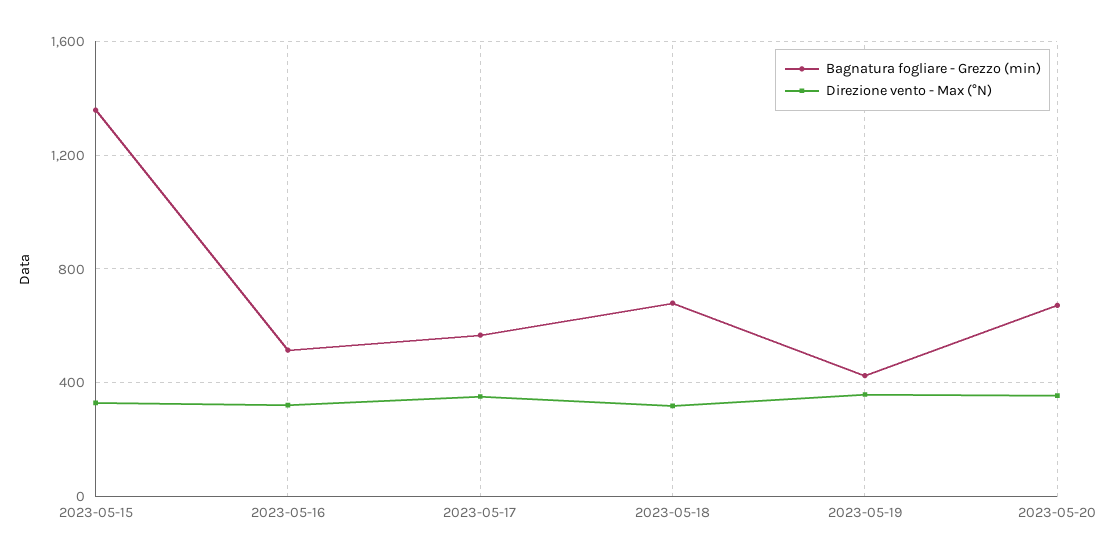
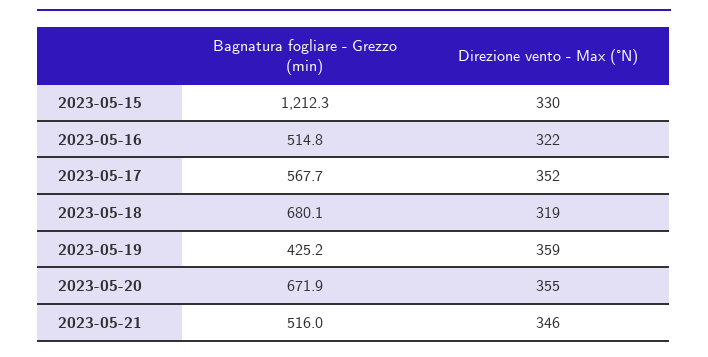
Bagnatura fogliare - Grezzo (min), 2023-05-15: 1350 -> 1212.3
Bagnatura fogliare - Grezzo (min), 2023-05-21: none -> 516
Direzione vento - Max (°N), 2023-05-21: none -> 346

